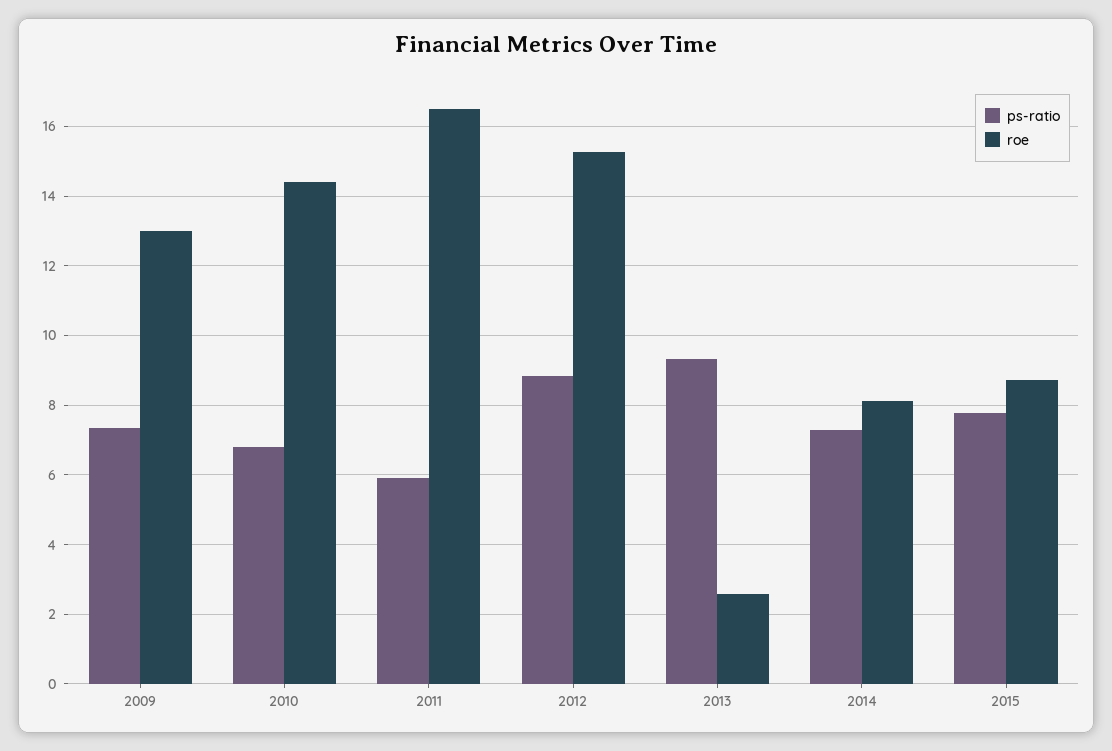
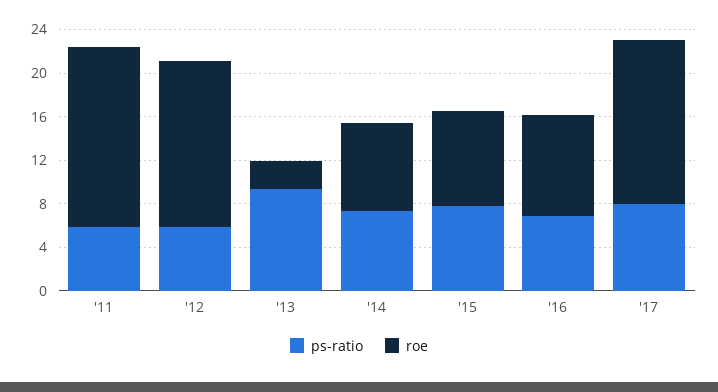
ps-ratio, 2009: 7.4 -> none
roe, 2009: 13 -> none
ps-ratio, 2010: 6.8 -> none
roe, 2010: 14.4 -> none
ps-ratio, 2012: 8.8 -> 6
ps-ratio, '16: none -> 7
roe, '16: none -> 9
ps-ratio, '17: none -> 8
roe, '17: none -> 15

